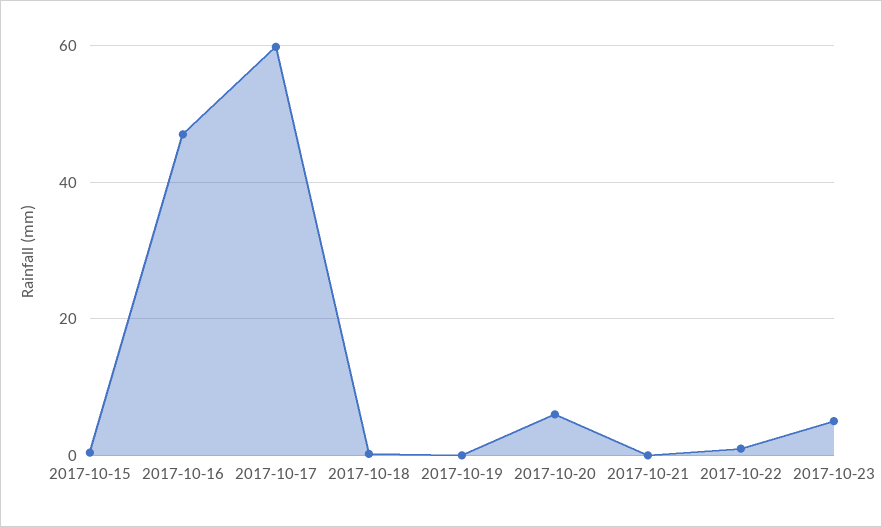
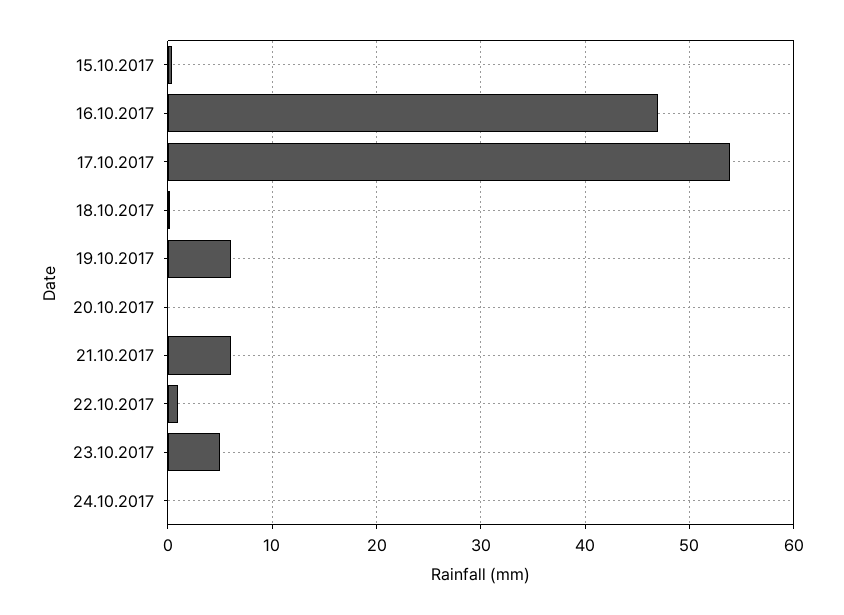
2017-10-17: 60 -> 54
2017-10-19: 0 -> 6
2017-10-20: 6 -> 0
2017-10-21: 0 -> 6
24.10.2017: none -> 0

